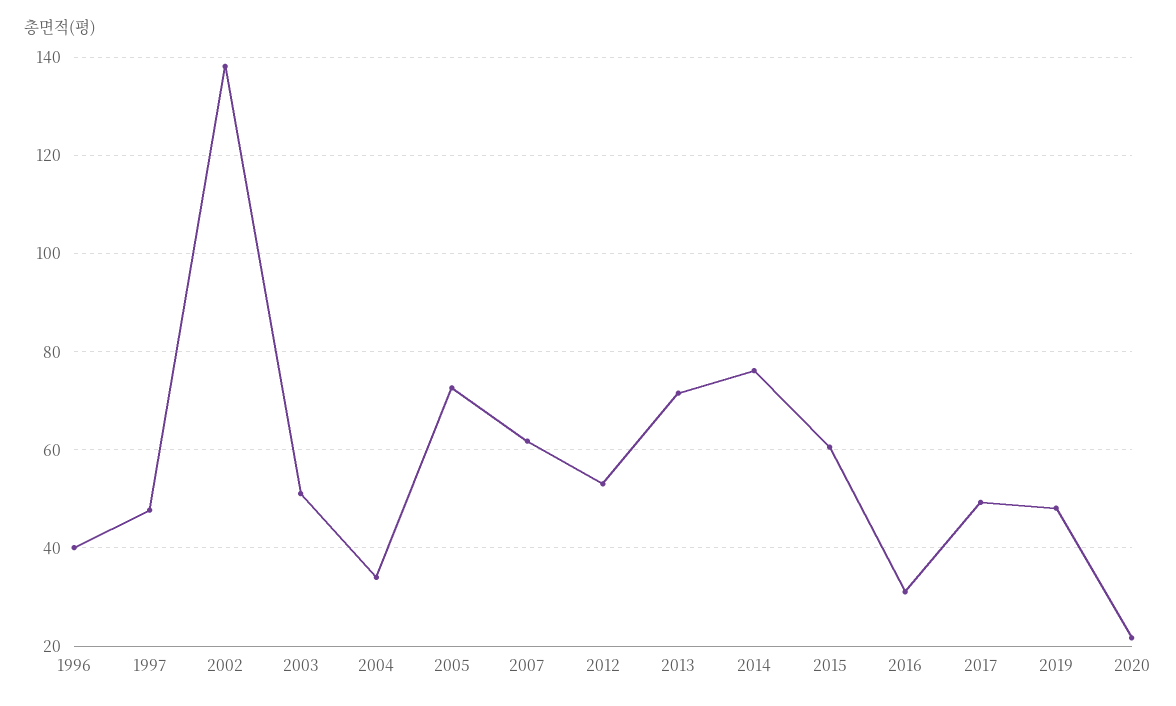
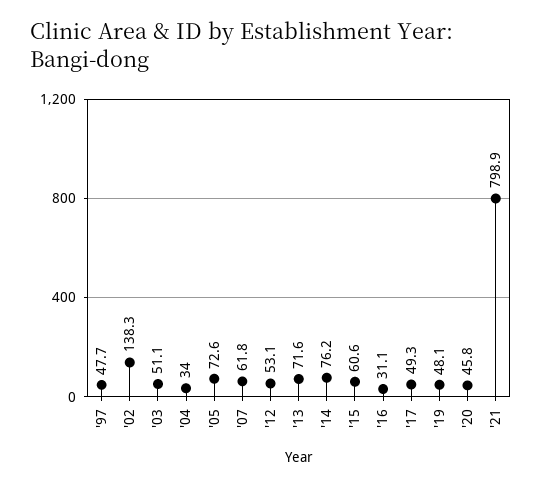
1996: 40 -> none
2020: 22 -> 45.8
'21: none -> 798.9

